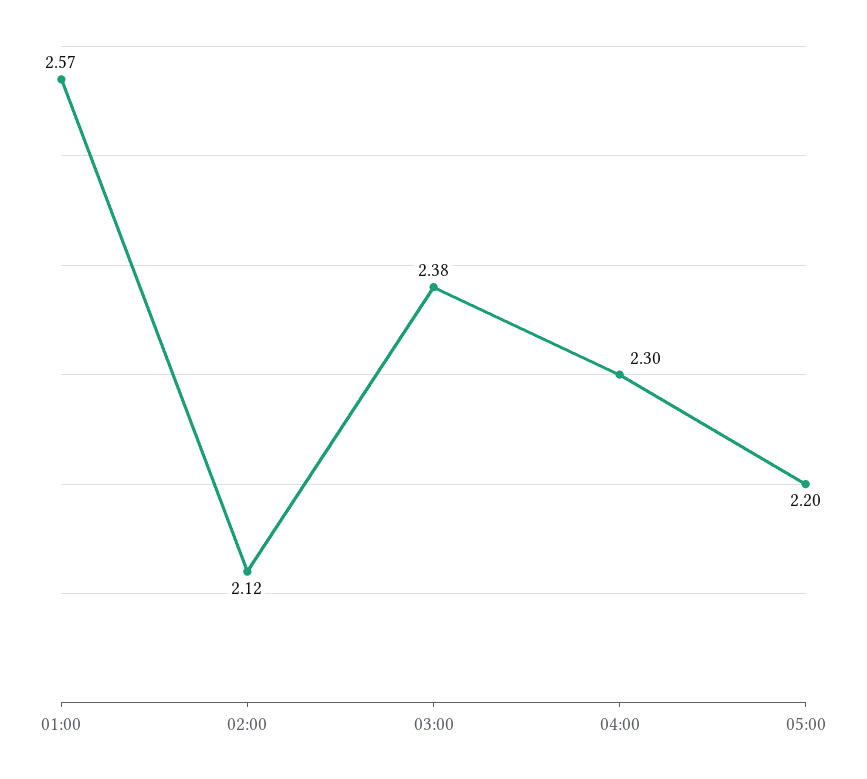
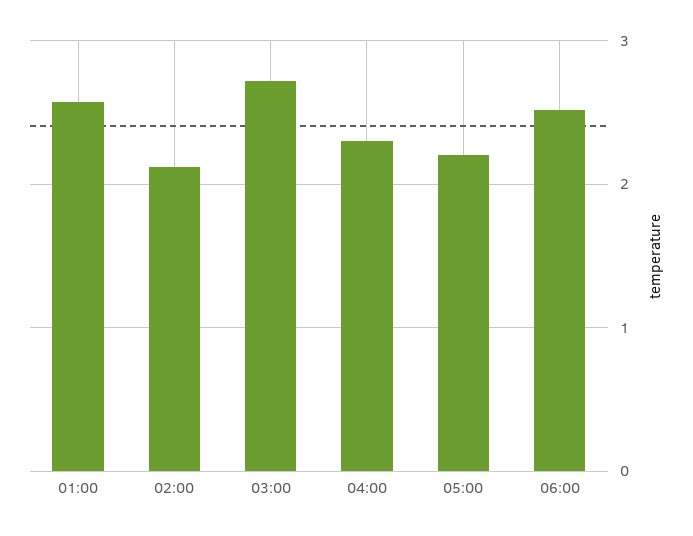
03:00: 2.38 -> 2.7
06:00: none -> 2.5

